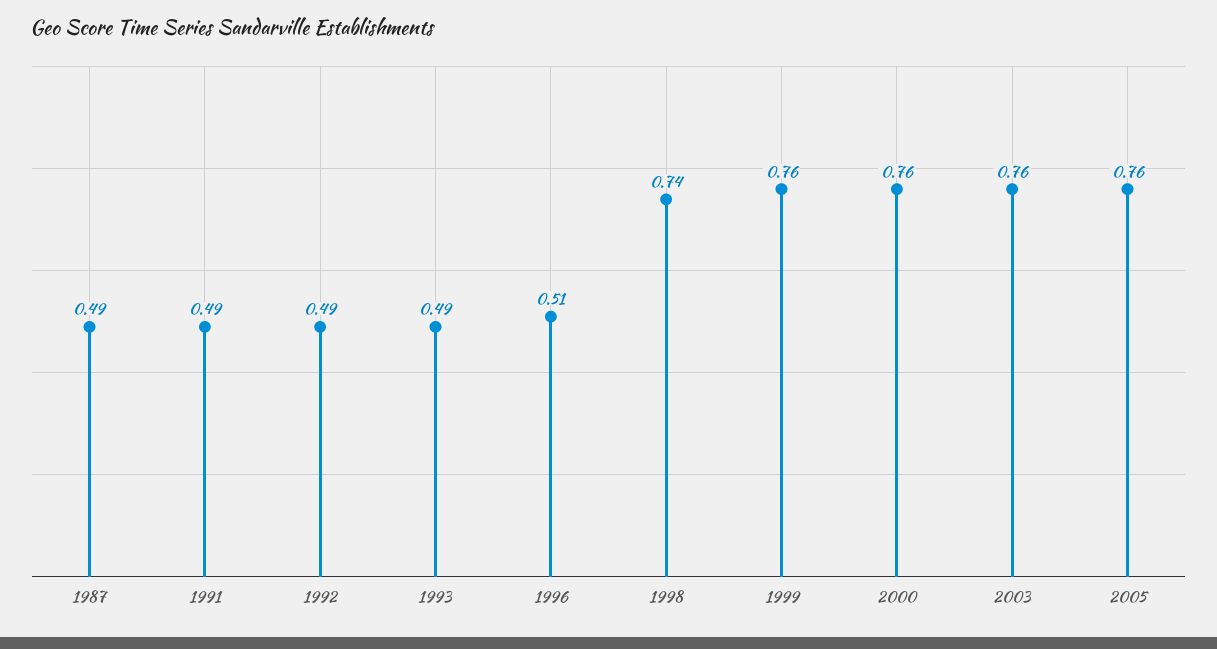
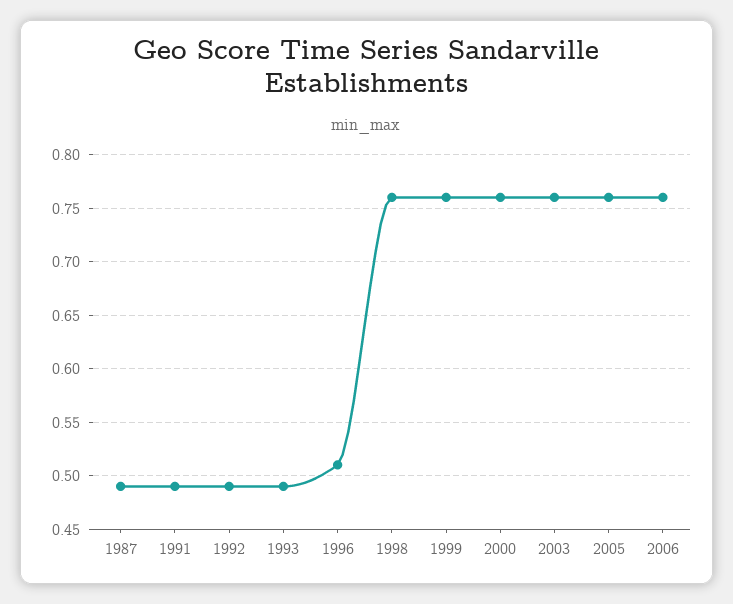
1998: 0.74 -> 0.76
2006: none -> 0.76

